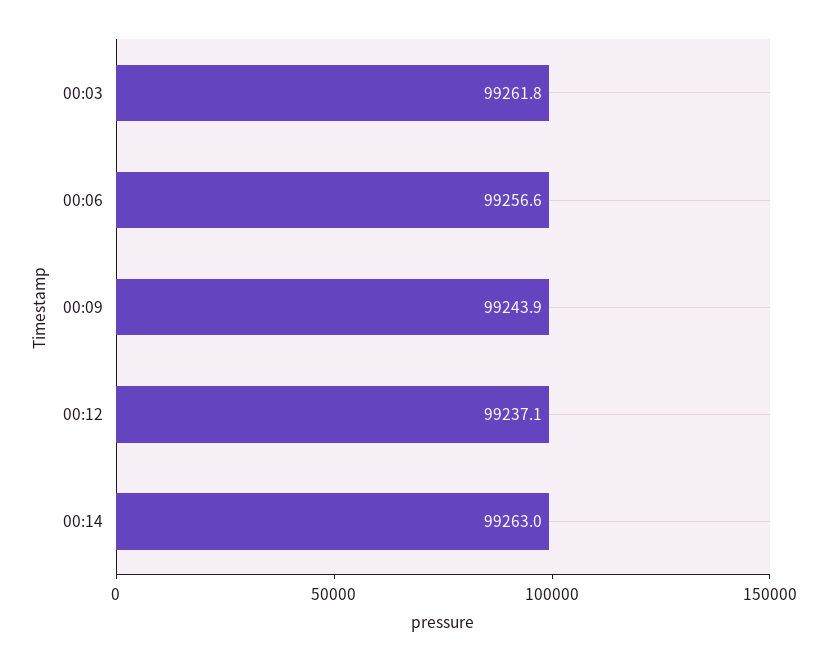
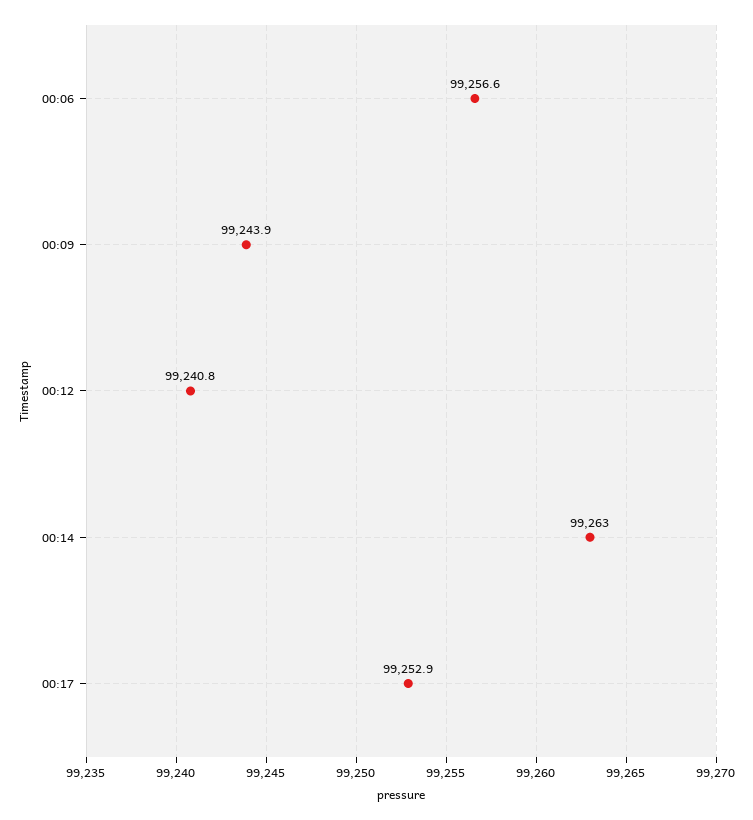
00:03: 99261.8 -> none
00:12: 99237.1 -> 99240.8
00:17: none -> 99252.9

